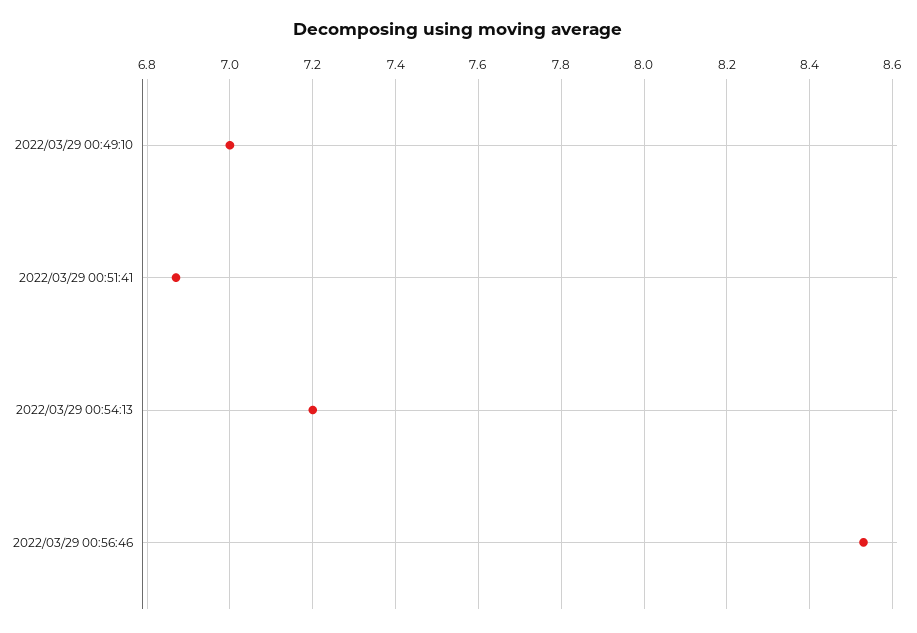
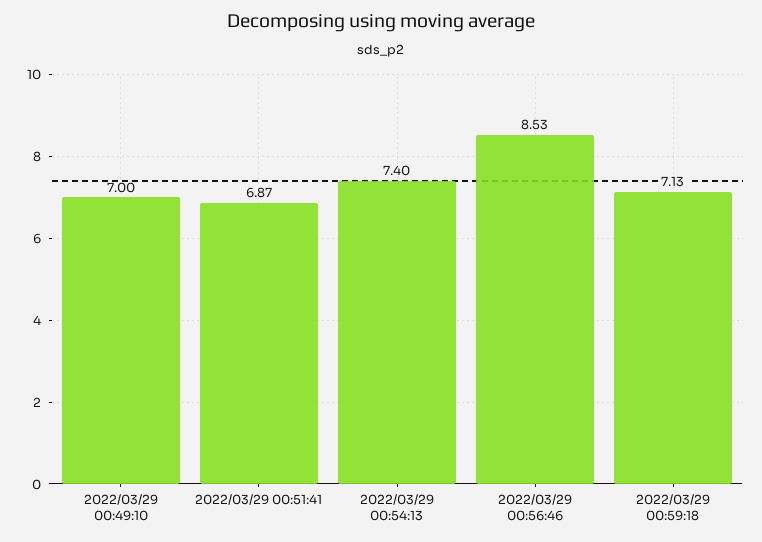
2022/03/29 00:54:13: 7.2 -> 7.4
2022/03/29 00:59:18: none -> 7.13

